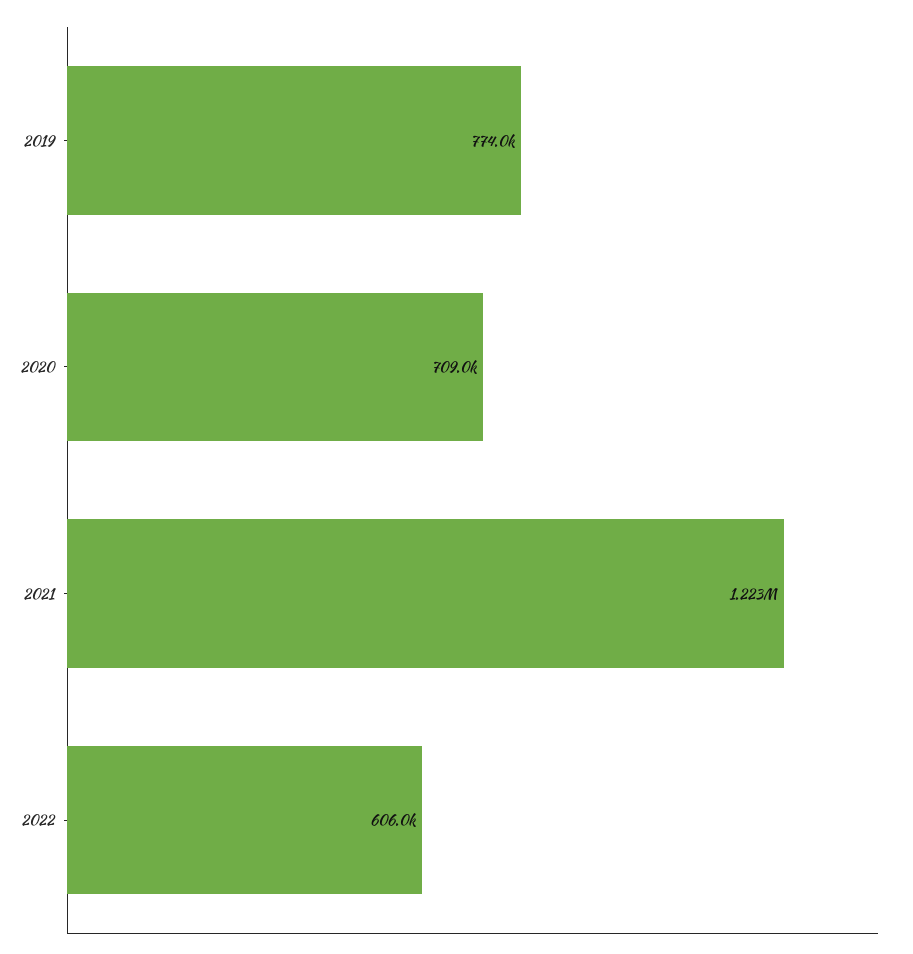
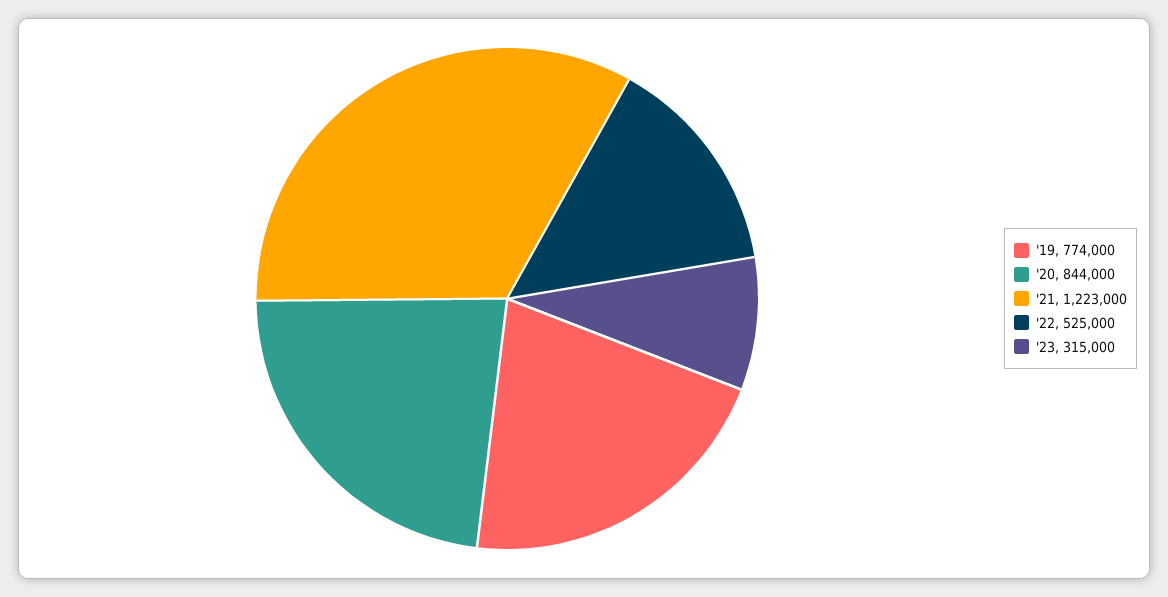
2020: 709000 -> 844000
2022: 606000 -> 525000
'23: none -> 315000

